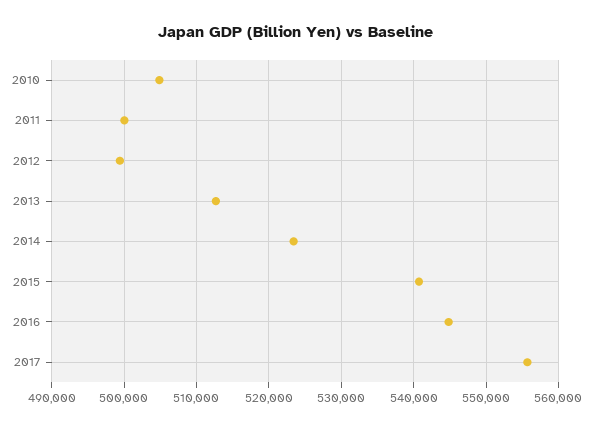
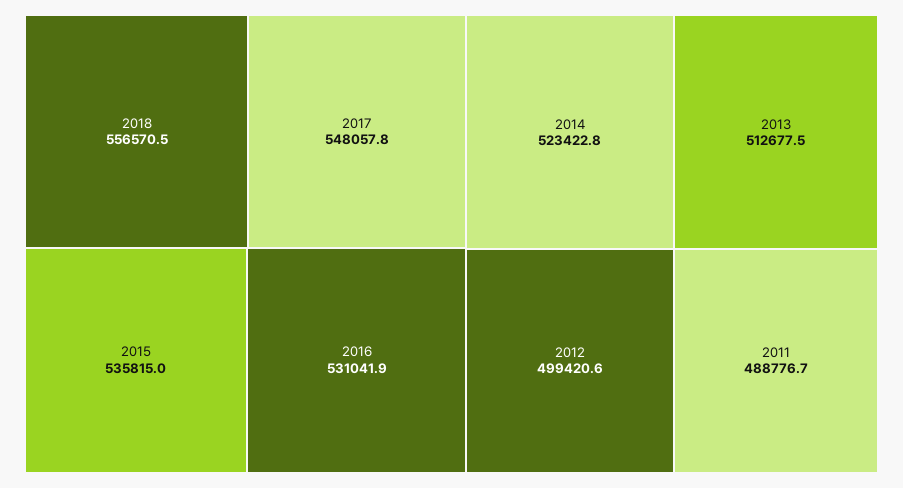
2010: 505000 -> none
2011: 500000 -> 488776.7
2015: 541000 -> 535815
2016: 545000 -> 531041.9
2017: 556000 -> 548057.8
2018: none -> 556570.5

